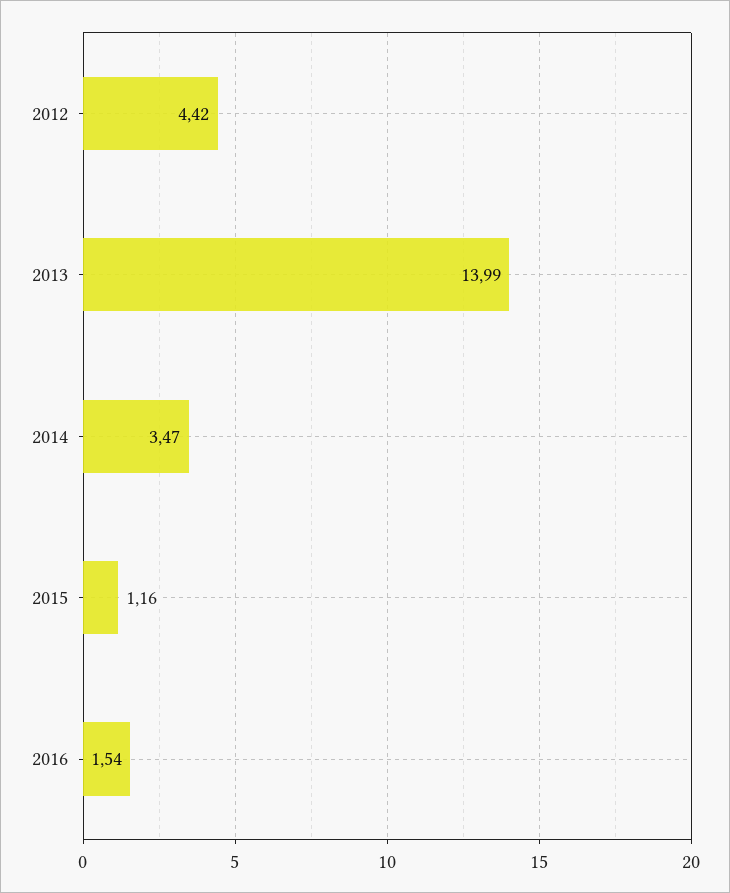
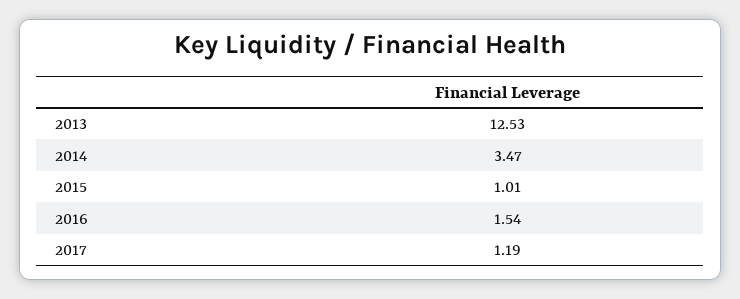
2012: 4.42 -> none
2013: 13.99 -> 12.53
2015: 1.16 -> 1.01
2017: none -> 1.19

